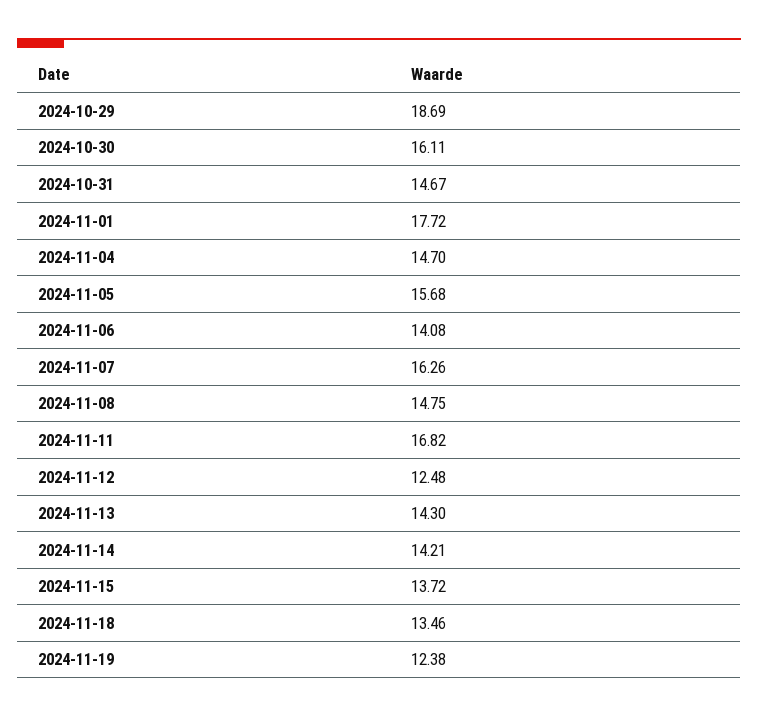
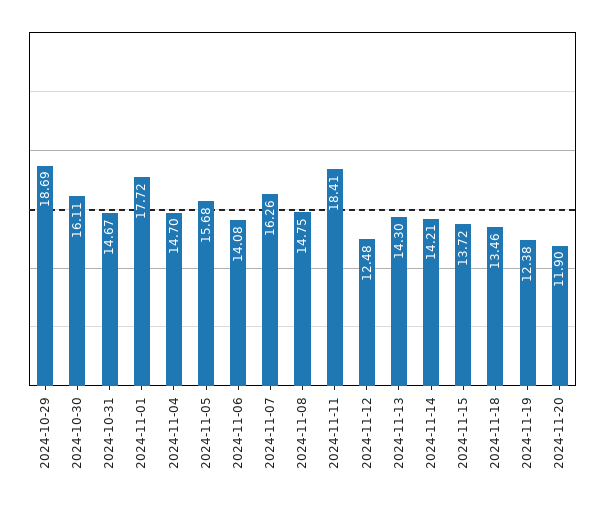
2024-11-11: 16.82 -> 18.41
2024-11-20: none -> 11.9

